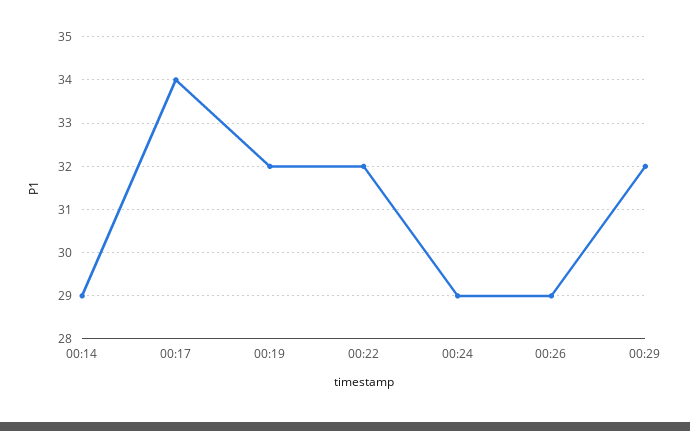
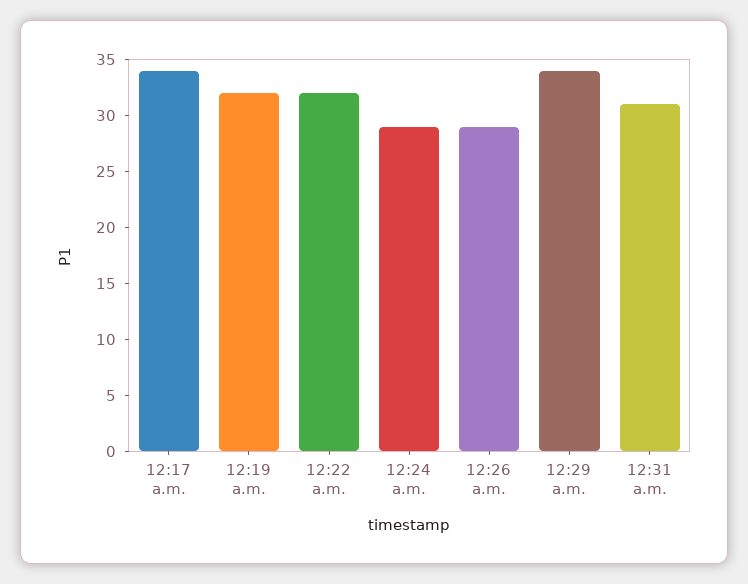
00:14: 29 -> none
00:29: 32 -> 34
12:31 a.m.: none -> 31

